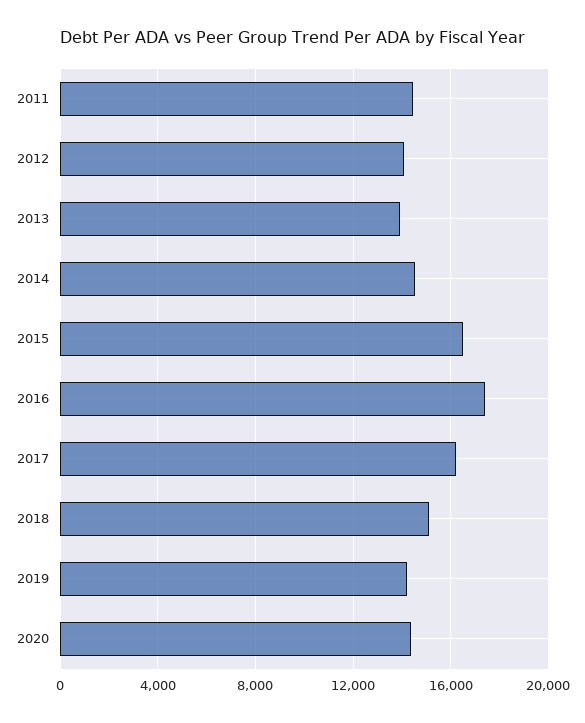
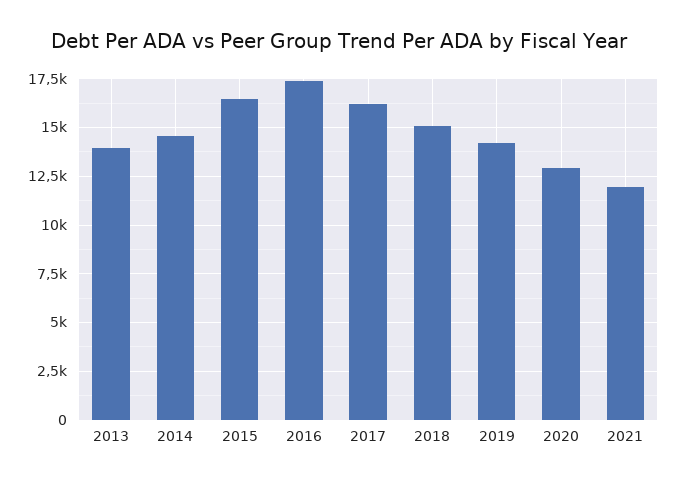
2011: 14500 -> none
2012: 14000 -> none
2020: 14500 -> 13000
2021: none -> 12000

